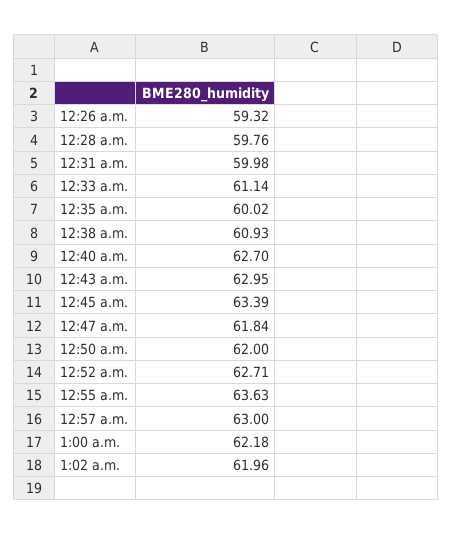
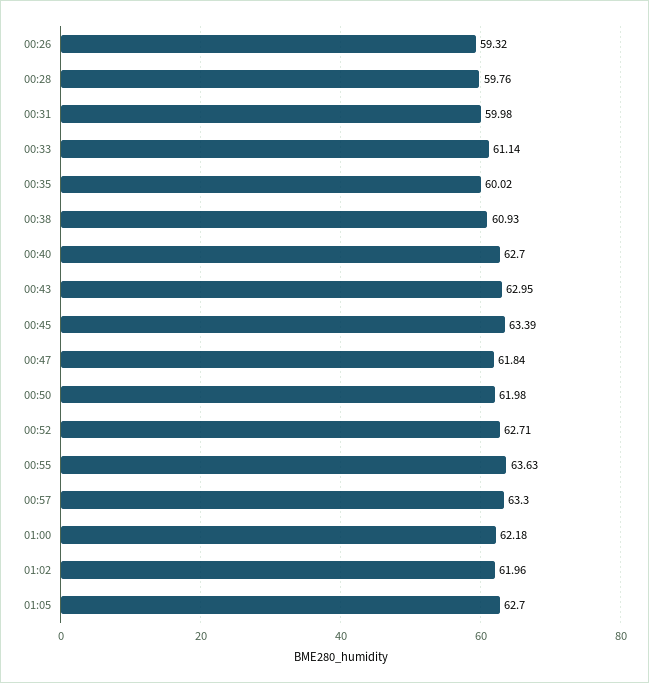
12:50 a.m.: 62 -> 61.98
12:57 a.m.: 63 -> 63.3
01:05: none -> 62.7

